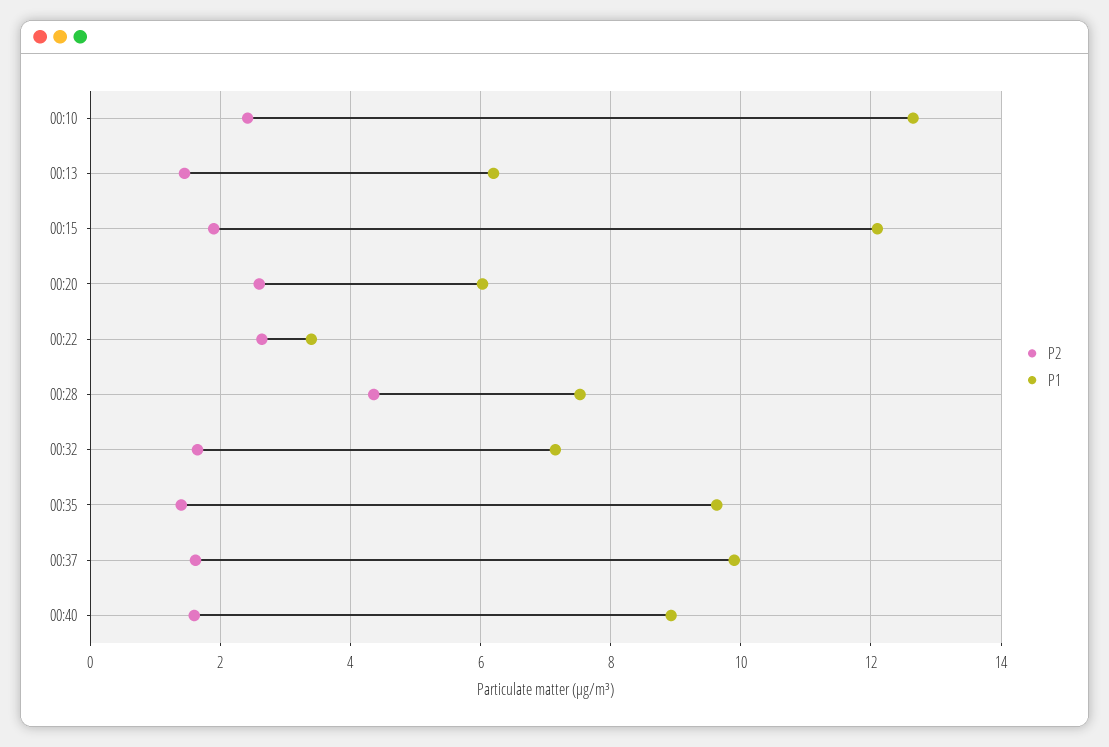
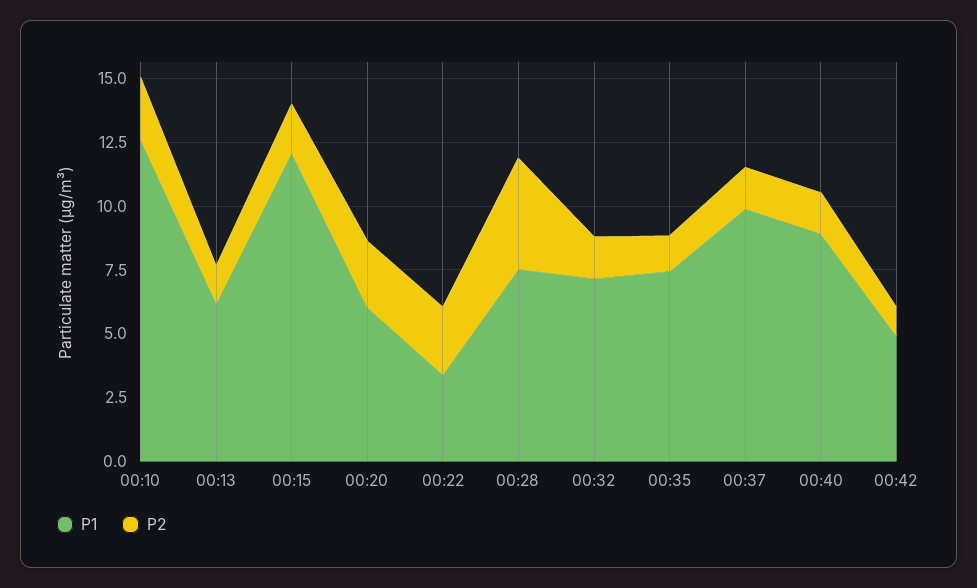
P1, 00:35: 9.6 -> 7.5
P1, 00:42: none -> 5
P2, 00:42: none -> 1

